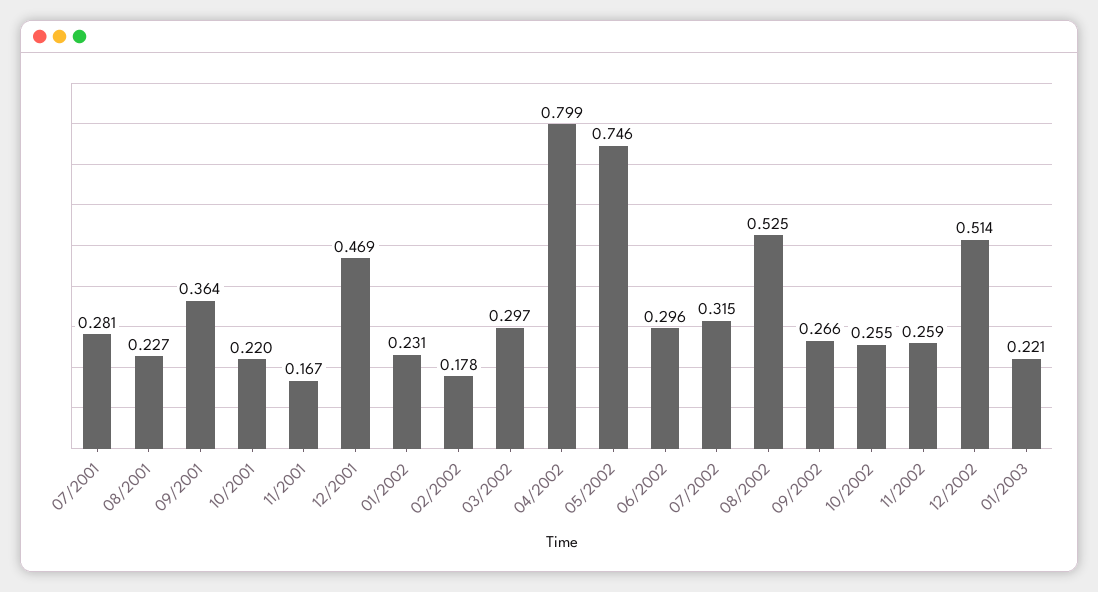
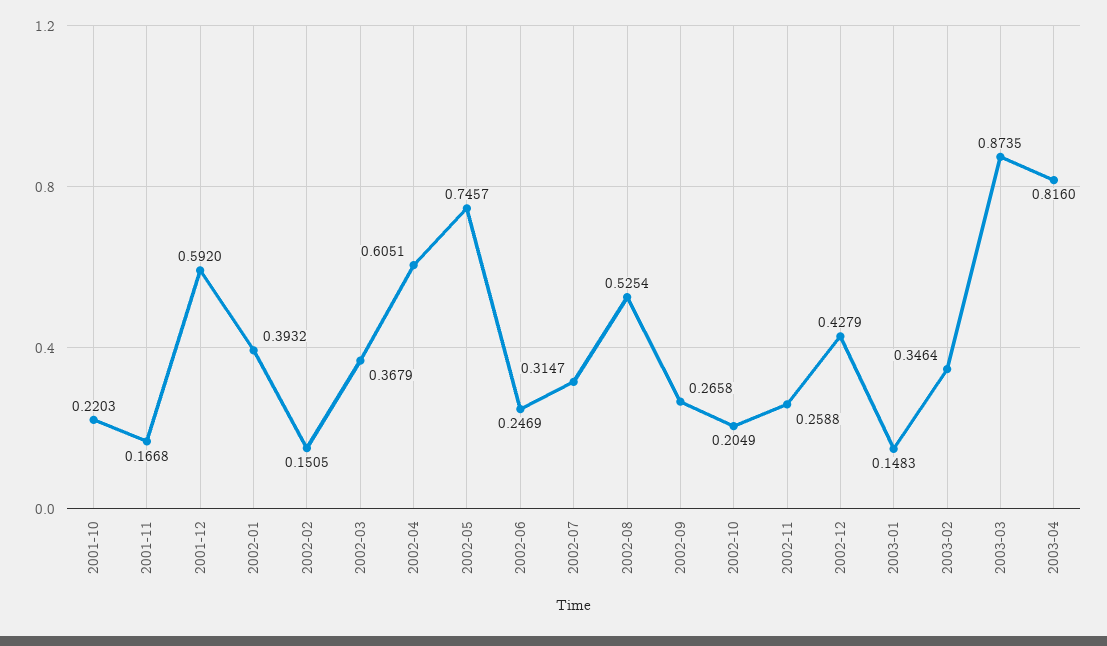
07/2001: 0.281 -> none
08/2001: 0.227 -> none
09/2001: 0.364 -> none
12/2001: 0.469 -> 0.592
01/2002: 0.231 -> 0.3932
02/2002: 0.178 -> 0.1505
03/2002: 0.297 -> 0.3679
04/2002: 0.799 -> 0.6051
06/2002: 0.296 -> 0.2469
10/2002: 0.255 -> 0.2049
12/2002: 0.514 -> 0.4279
01/2003: 0.221 -> 0.1483
2003-02: none -> 0.3464
2003-03: none -> 0.8735
2003-04: none -> 0.816

